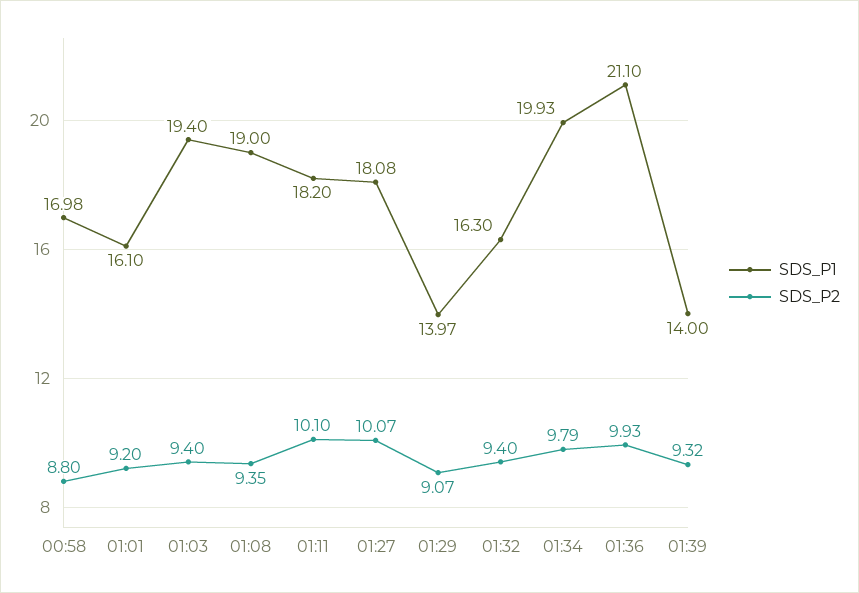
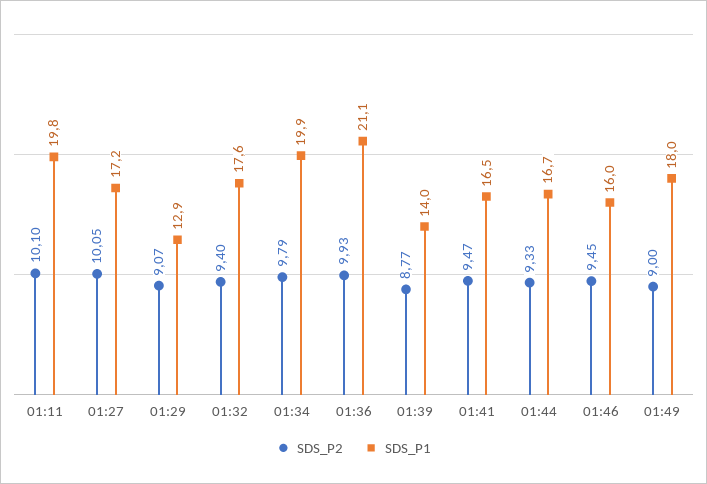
SDS_P1, 00:58: 16.98 -> none
SDS_P2, 00:58: 8.8 -> none
SDS_P1, 01:01: 16.1 -> none
SDS_P2, 01:01: 9.2 -> none
SDS_P1, 01:03: 19.4 -> none
SDS_P2, 01:03: 9.4 -> none
SDS_P1, 01:08: 19 -> none
SDS_P2, 01:08: 9.35 -> none
SDS_P1, 01:11: 18.2 -> 19.8
SDS_P1, 01:27: 18.08 -> 17.2
SDS_P2, 01:27: 10.07 -> 10.05
SDS_P1, 01:29: 13.97 -> 12.9
SDS_P1, 01:32: 16.3 -> 17.6
SDS_P2, 01:39: 9.32 -> 8.77
SDS_P2, 01:41: none -> 9.47
SDS_P1, 01:41: none -> 16.5
SDS_P2, 01:44: none -> 9.33
SDS_P1, 01:44: none -> 16.7
SDS_P2, 01:46: none -> 9.45
SDS_P1, 01:46: none -> 16
SDS_P2, 01:49: none -> 9
SDS_P1, 01:49: none -> 18

